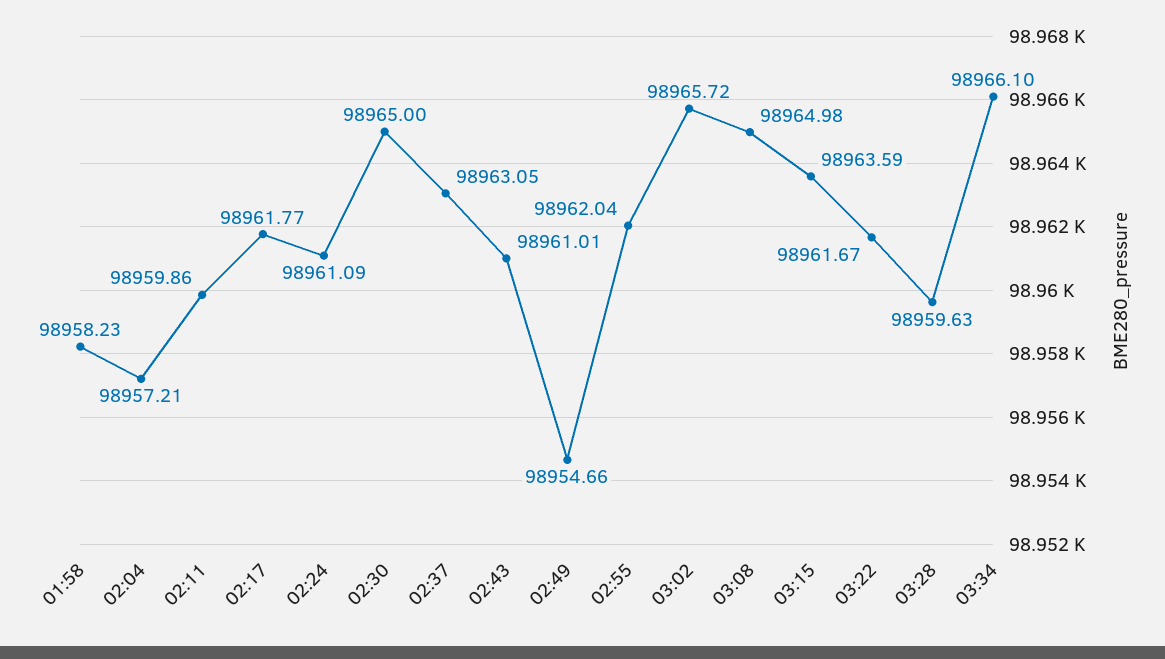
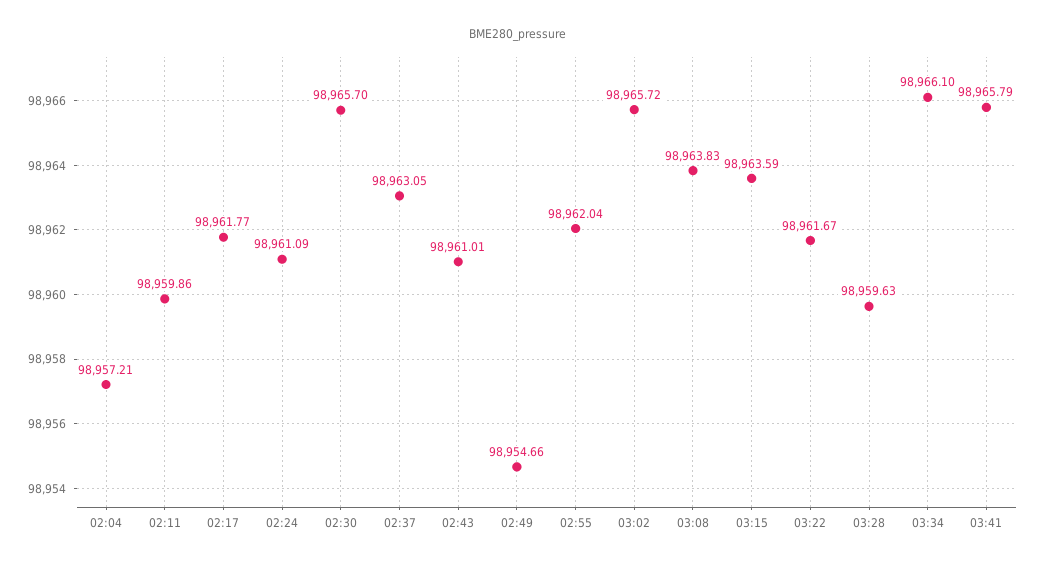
01:58: 98958.23 -> none
02:30: 98965 -> 98965.7
03:08: 98964.98 -> 98963.83
03:41: none -> 98965.79

